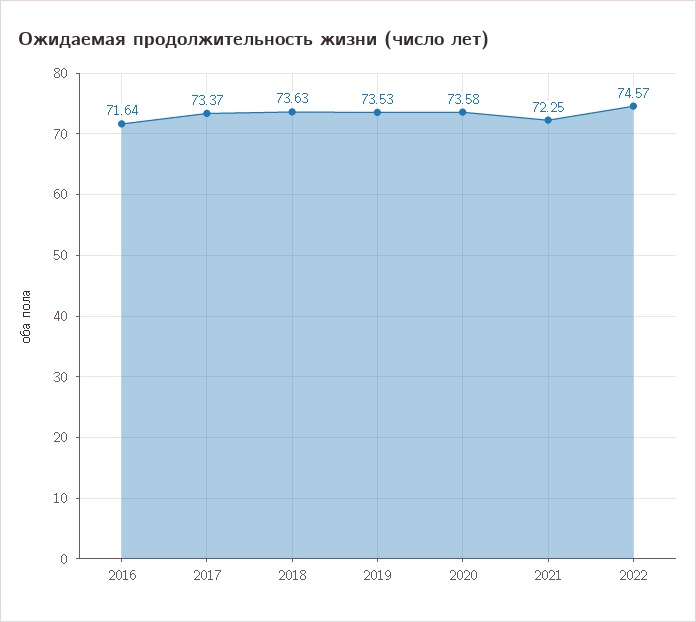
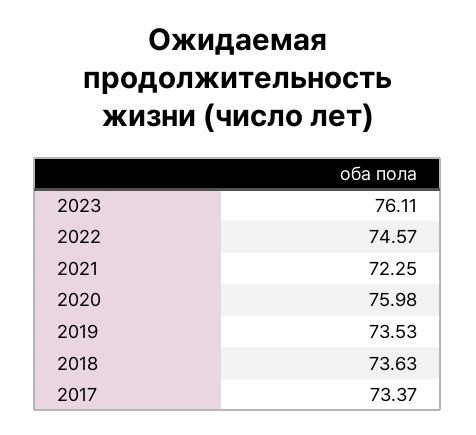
2016: 71.64 -> none
2020: 73.58 -> 75.98
2023: none -> 76.11

